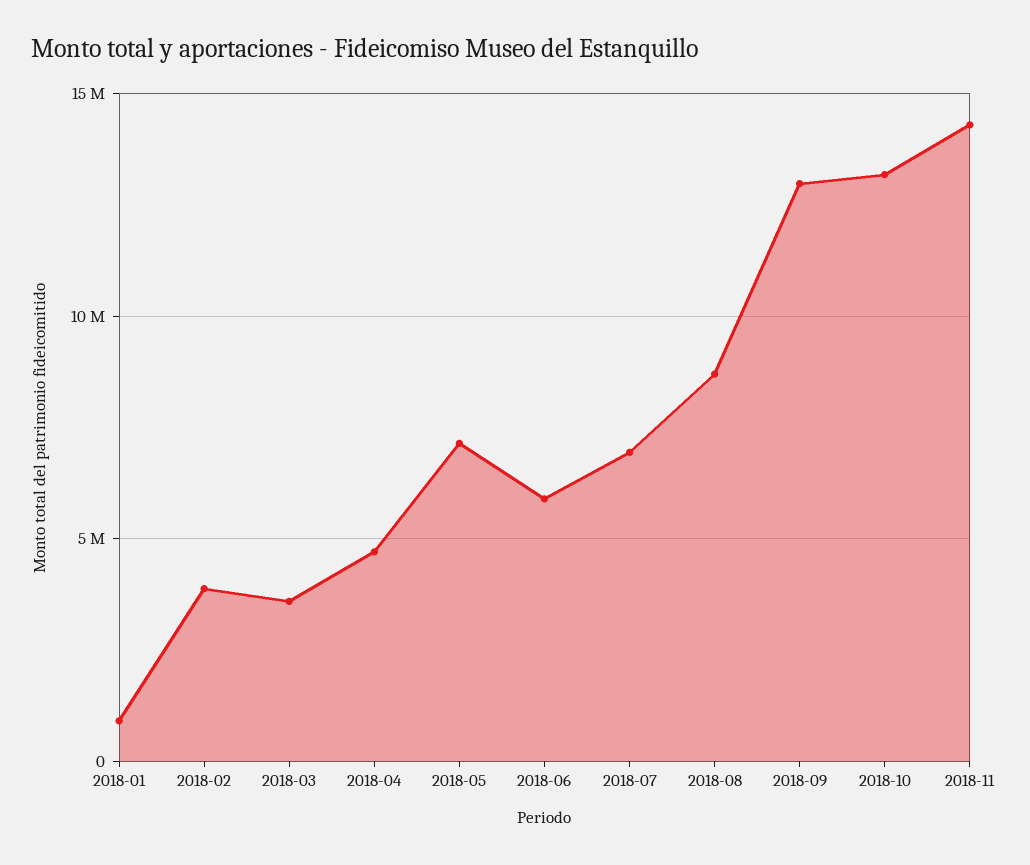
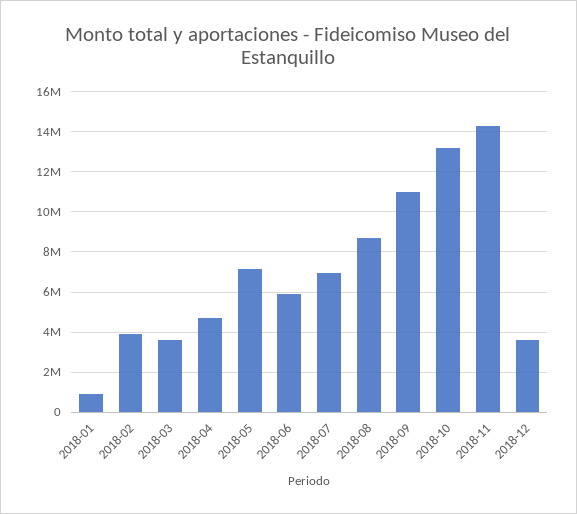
2018-09: 13000000 -> 11000000
2018-12: none -> 3500000

